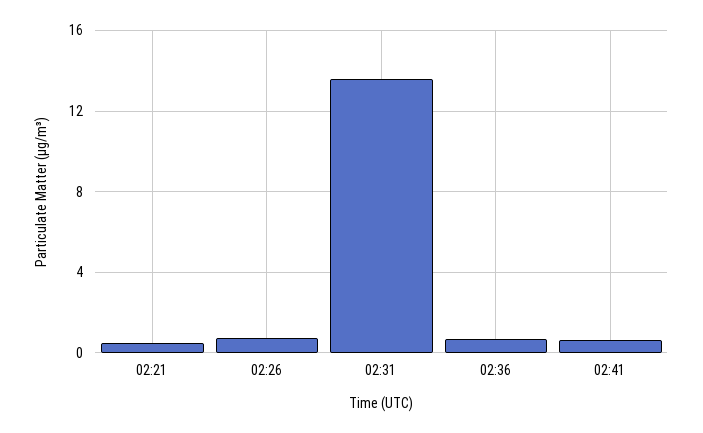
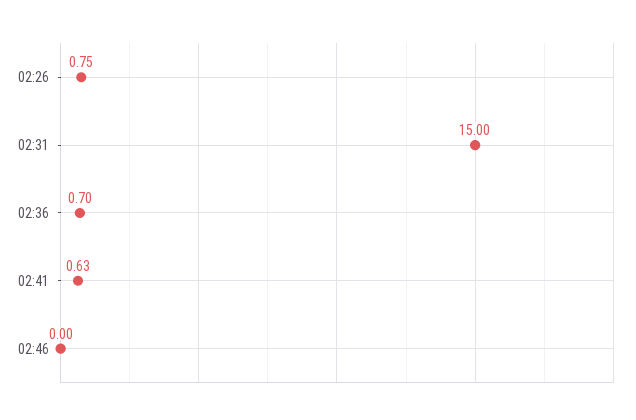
02:21: 0.5 -> none
02:31: 13.5 -> 15
02:46: none -> 0

